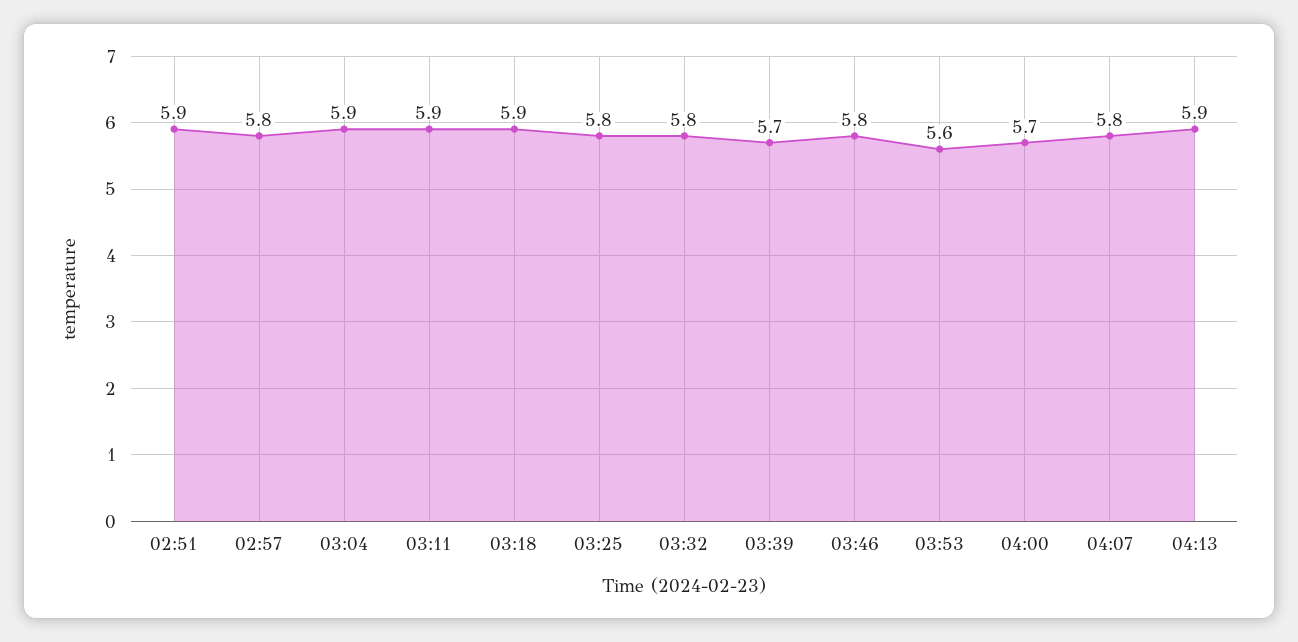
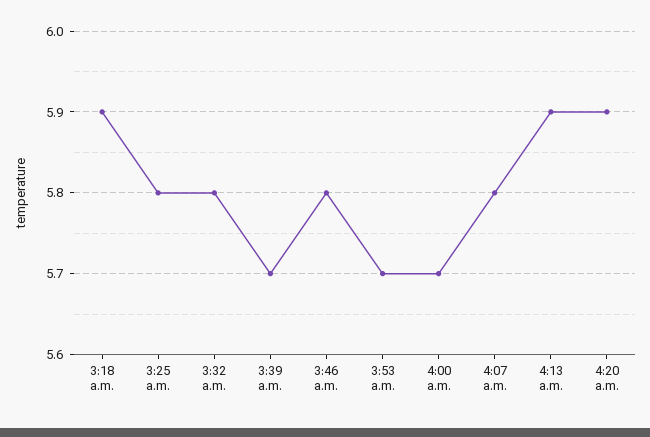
02:51: 5.9 -> none
02:57: 5.8 -> none
03:04: 5.9 -> none
03:11: 5.9 -> none
03:53: 5.6 -> 5.7
4:20 a.m.: none -> 5.9

